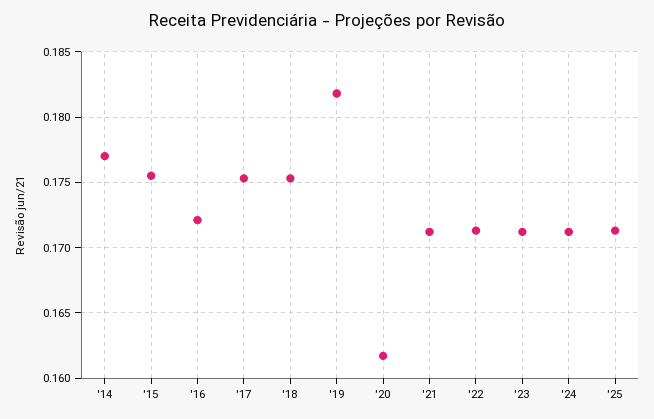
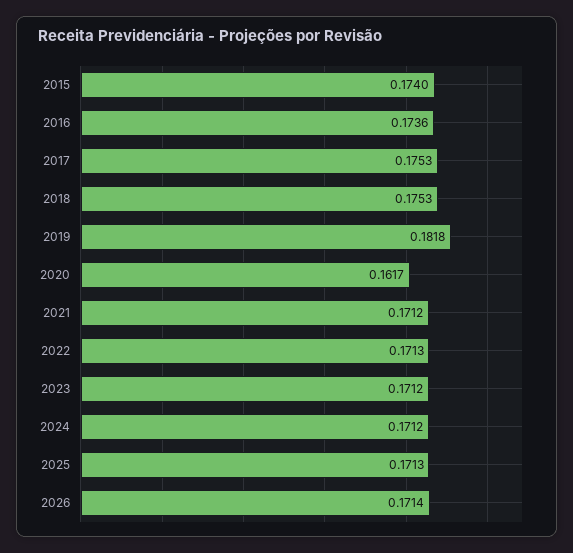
'14: 0.177 -> none
'15: 0.1755 -> 0.174
'16: 0.172 -> 0.1736
2026: none -> 0.1714

